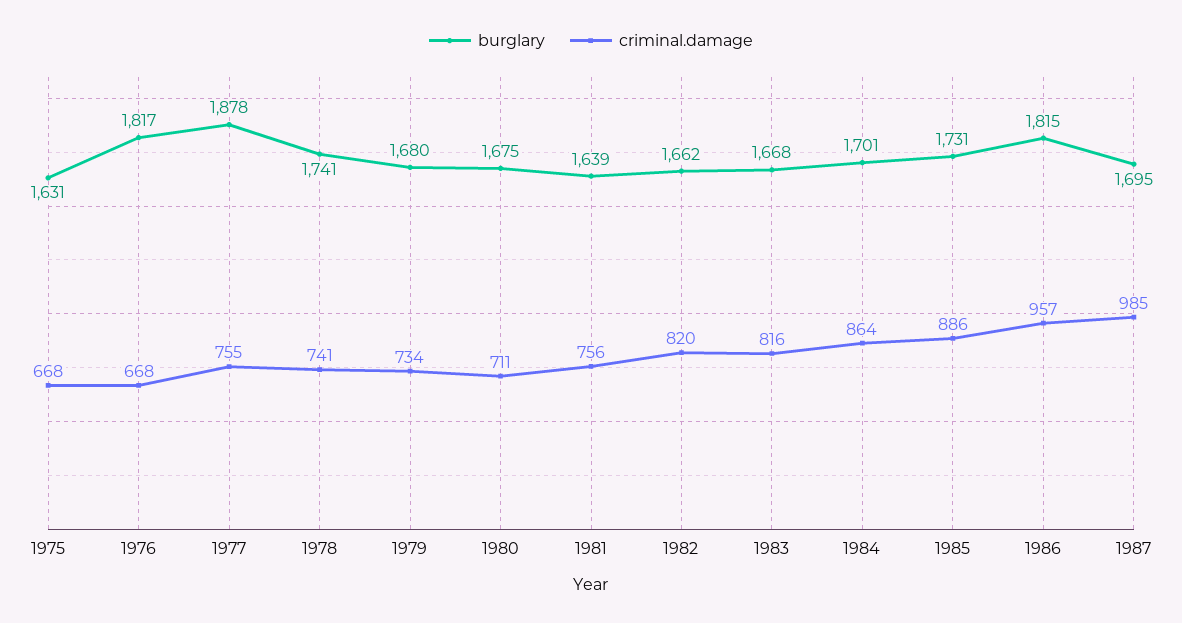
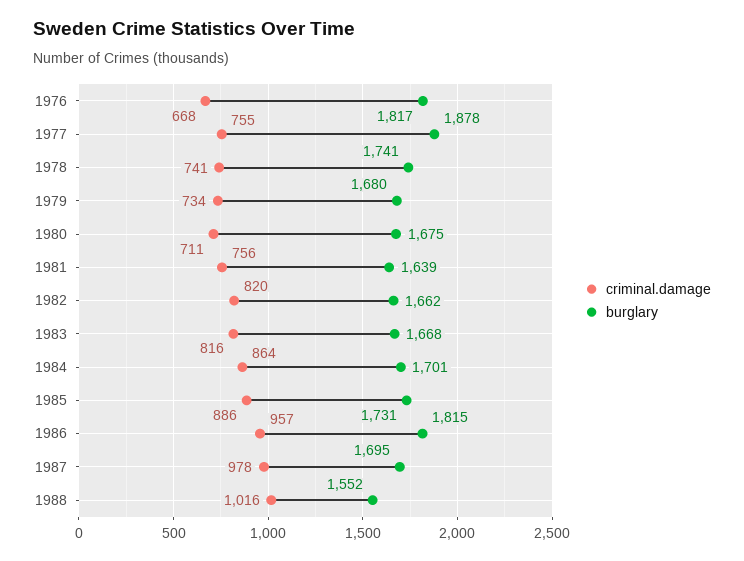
burglary, 1975: 1631 -> none
criminal.damage, 1975: 668 -> none
criminal.damage, 1987: 985 -> 978
criminal.damage, 1988: none -> 1016
burglary, 1988: none -> 1552

